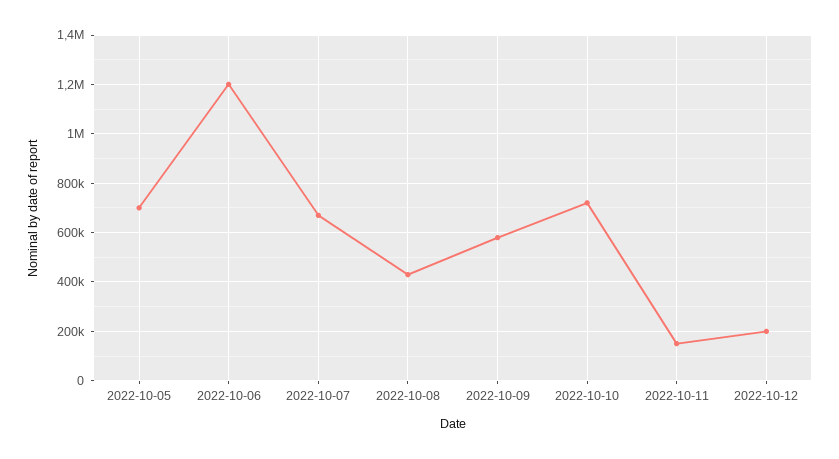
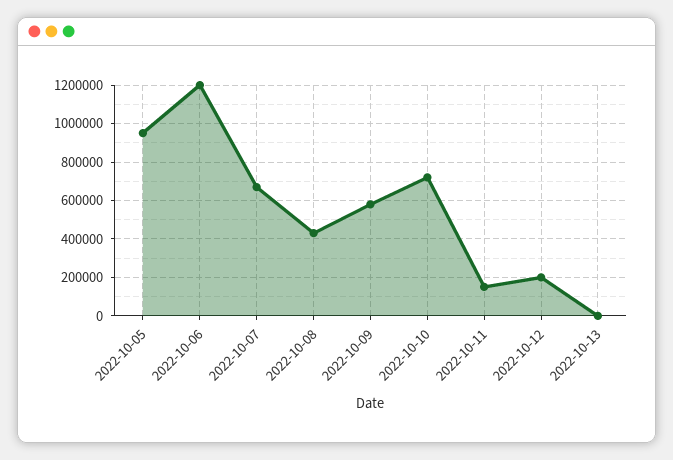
2022-10-05: 700000 -> 950000
2022-10-13: none -> 0

